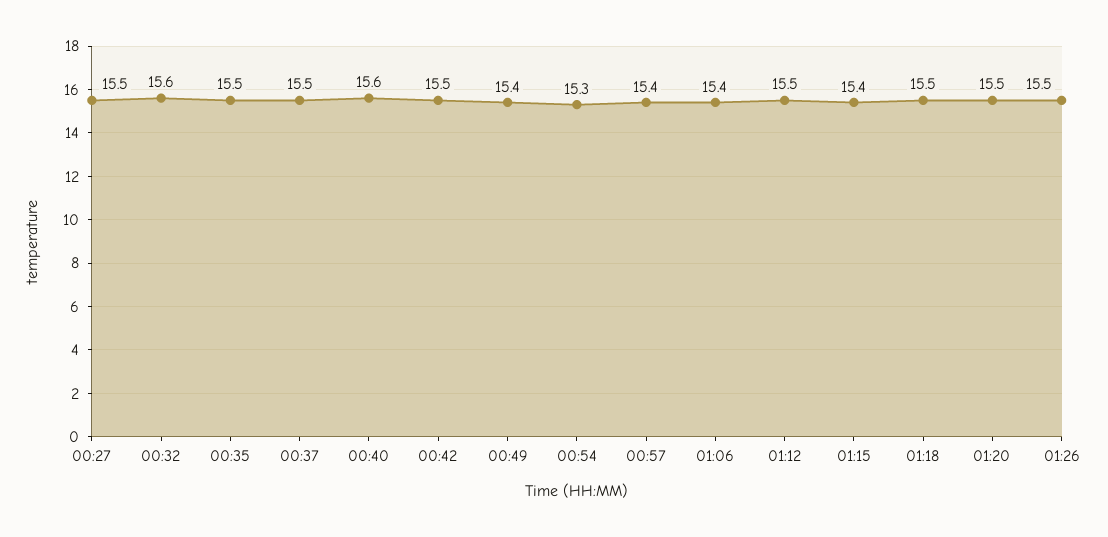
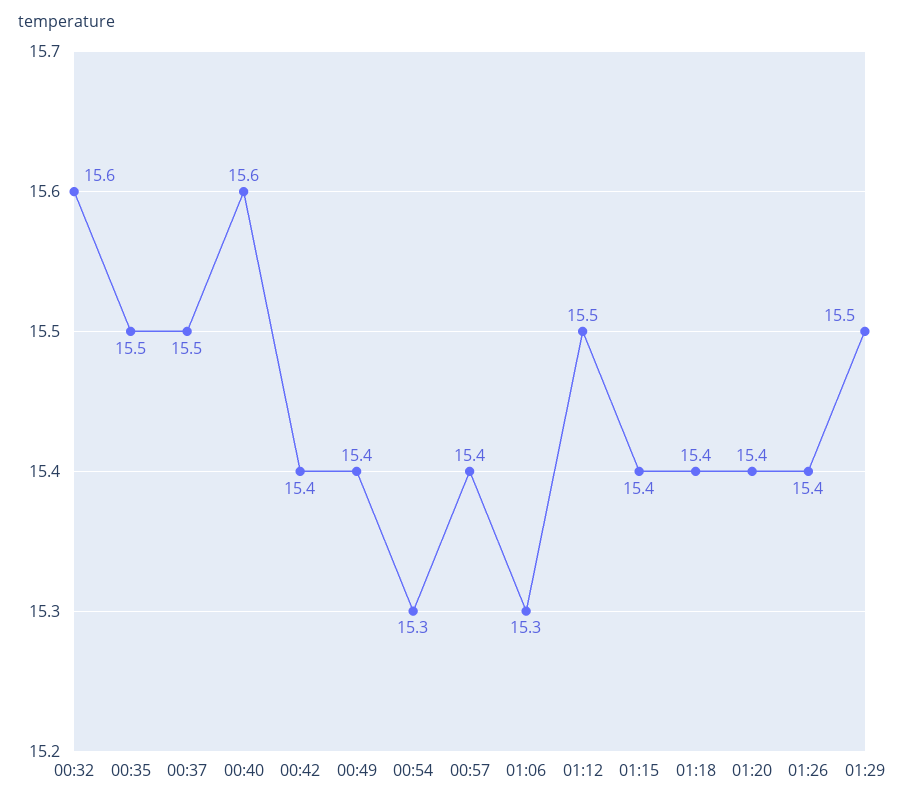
00:27: 15.5 -> none
00:42: 15.5 -> 15.4
01:06: 15.4 -> 15.3
01:18: 15.5 -> 15.4
01:20: 15.5 -> 15.4
01:26: 15.5 -> 15.4
01:29: none -> 15.5

